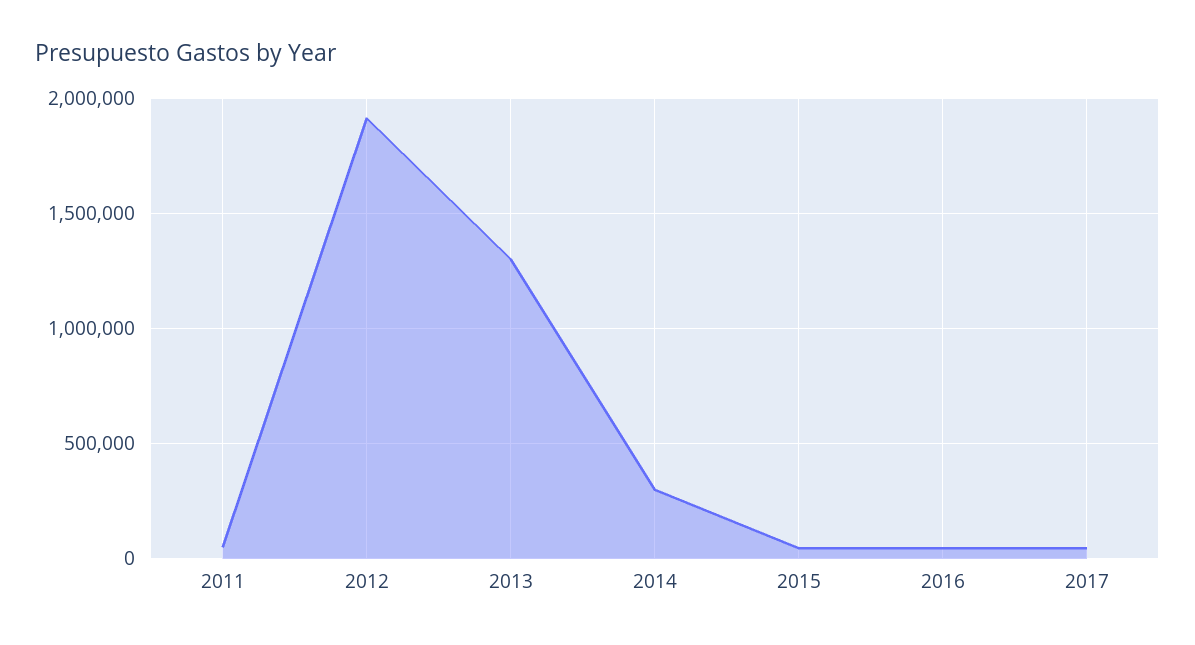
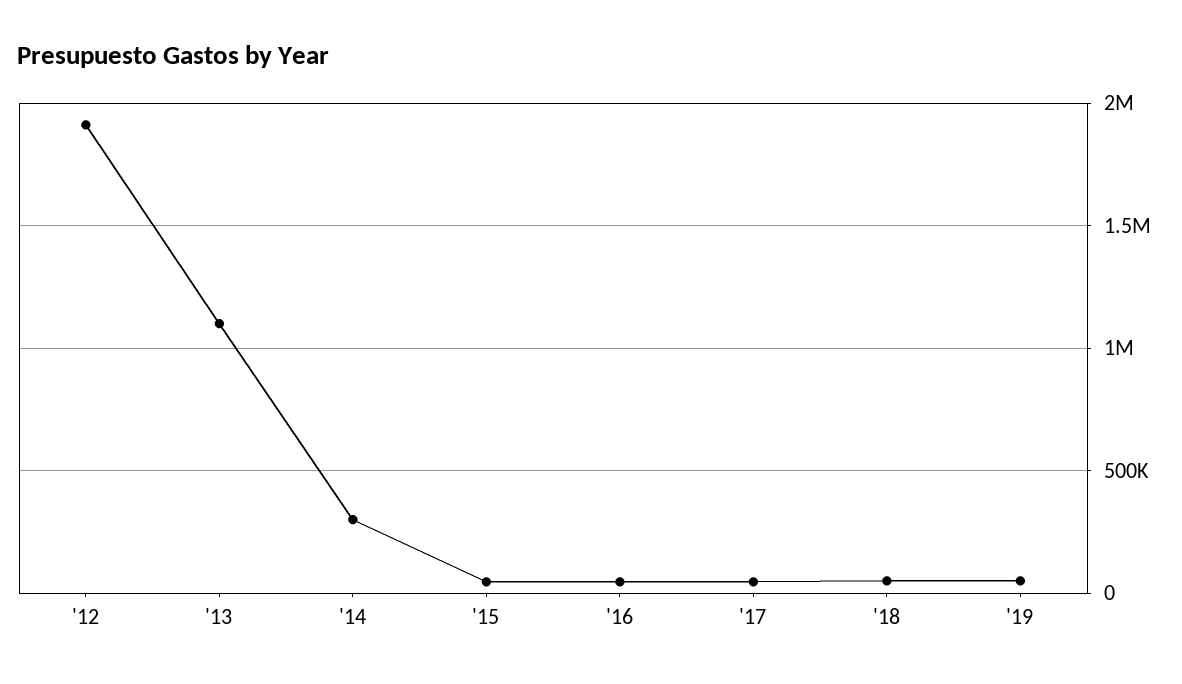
2011: 50000 -> none
2013: 1300000 -> 1100000
'18: none -> 50000
'19: none -> 50000

